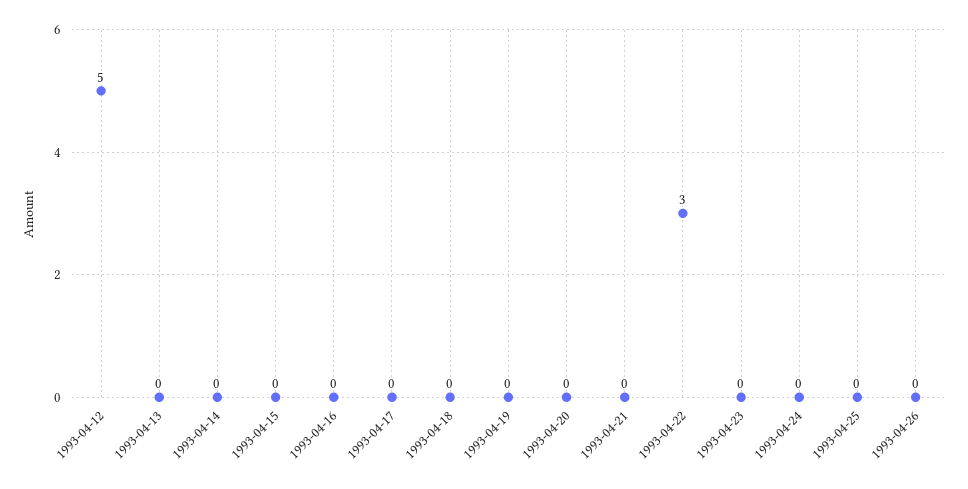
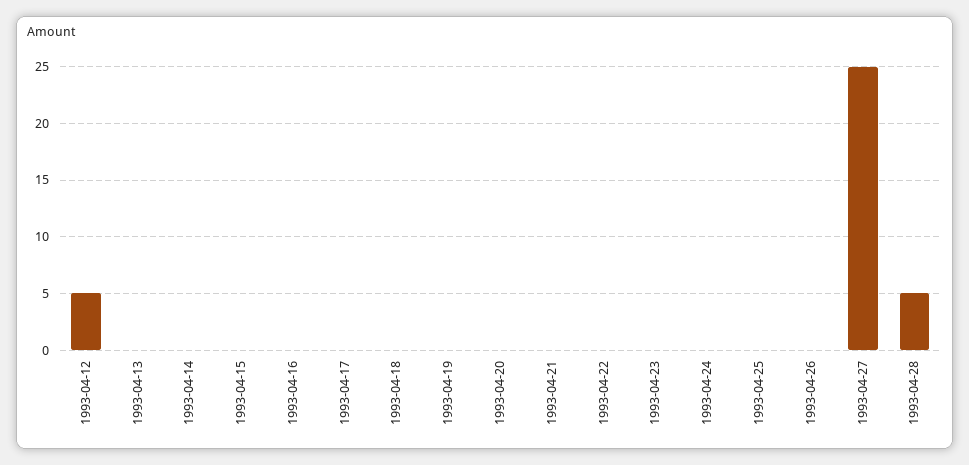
1993-04-22: 3 -> 0
1993-04-27: none -> 25
1993-04-28: none -> 5

